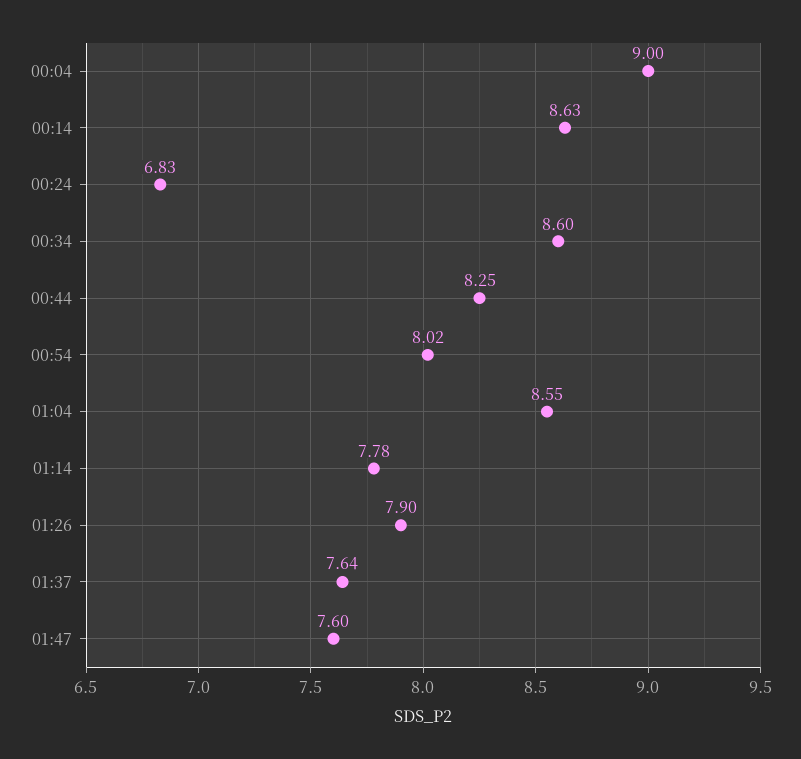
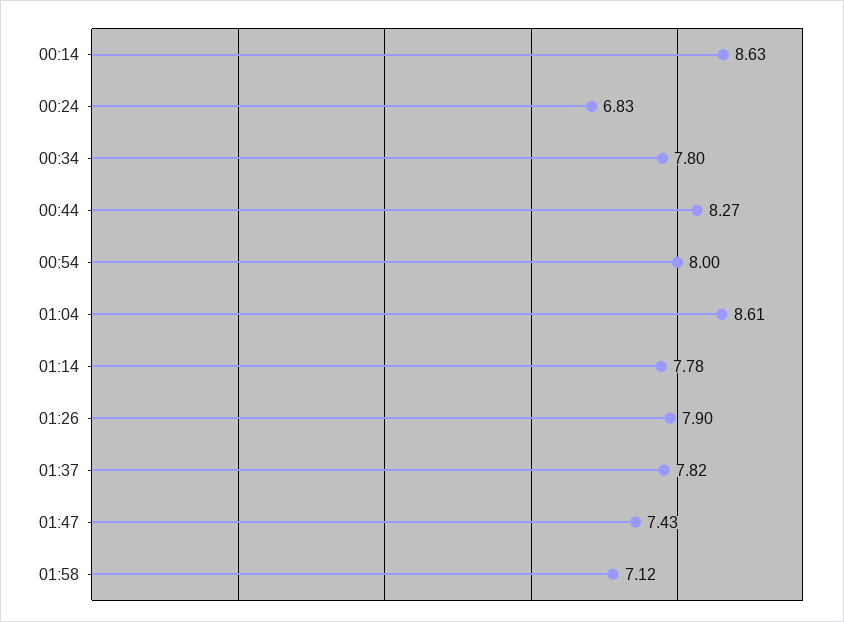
00:04: 9 -> none
00:34: 8.6 -> 7.8
00:44: 8.25 -> 8.27
00:54: 8.02 -> 8
01:04: 8.55 -> 8.61
01:37: 7.64 -> 7.82
01:47: 7.6 -> 7.43
01:58: none -> 7.12

